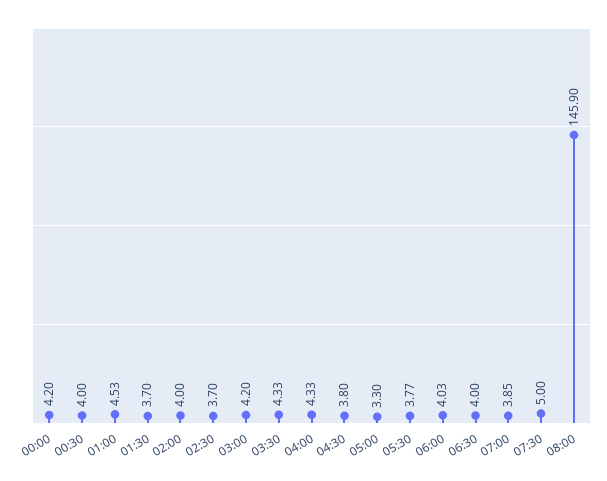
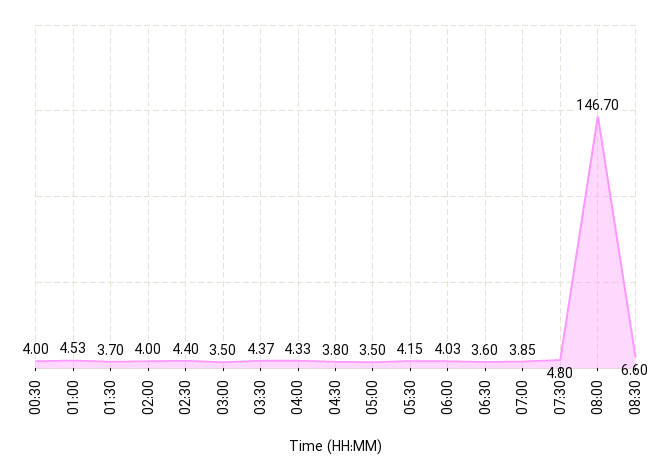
00:00: 4.2 -> none
02:30: 3.7 -> 4.4
03:00: 4.2 -> 3.5
03:30: 4.33 -> 4.37
05:00: 3.3 -> 3.5
05:30: 3.77 -> 4.15
06:30: 4 -> 3.6
07:30: 5 -> 4.8
08:00: 145.9 -> 146.7
08:30: none -> 6.6

